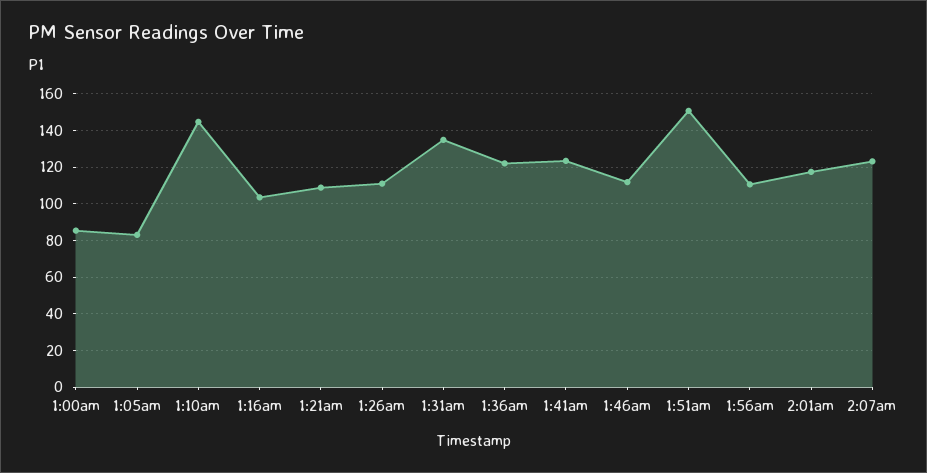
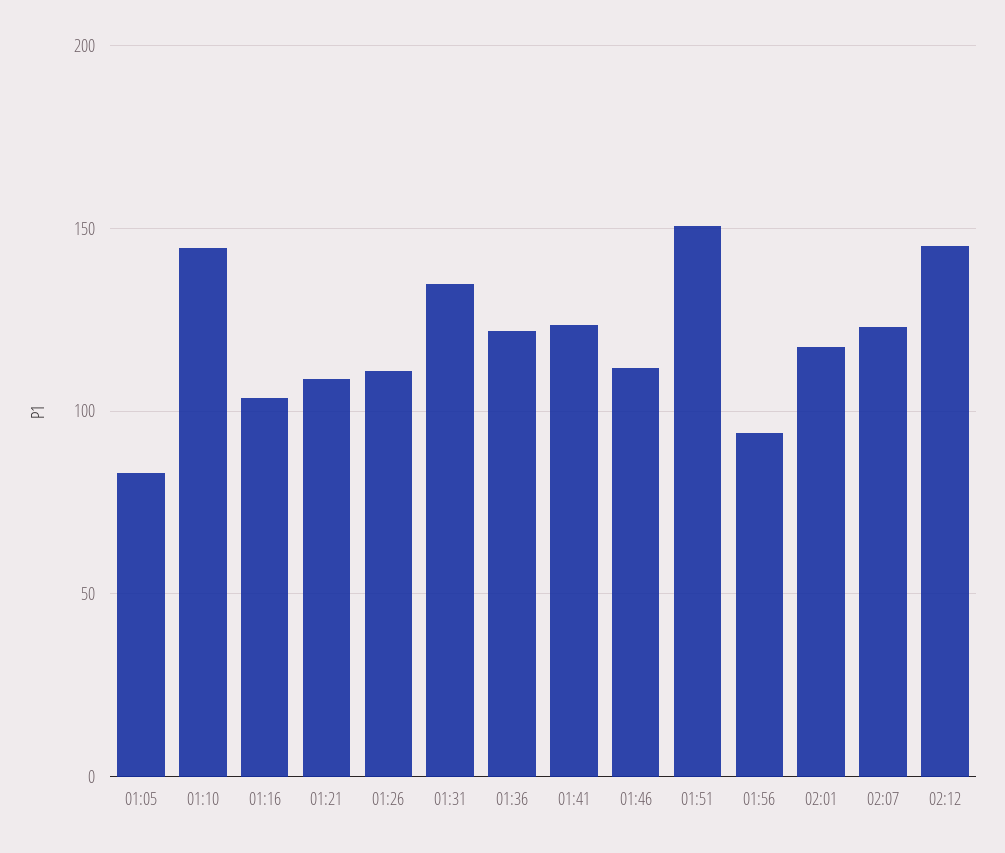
1:00am: 85 -> none
1:56am: 110 -> 95
02:12: none -> 145

